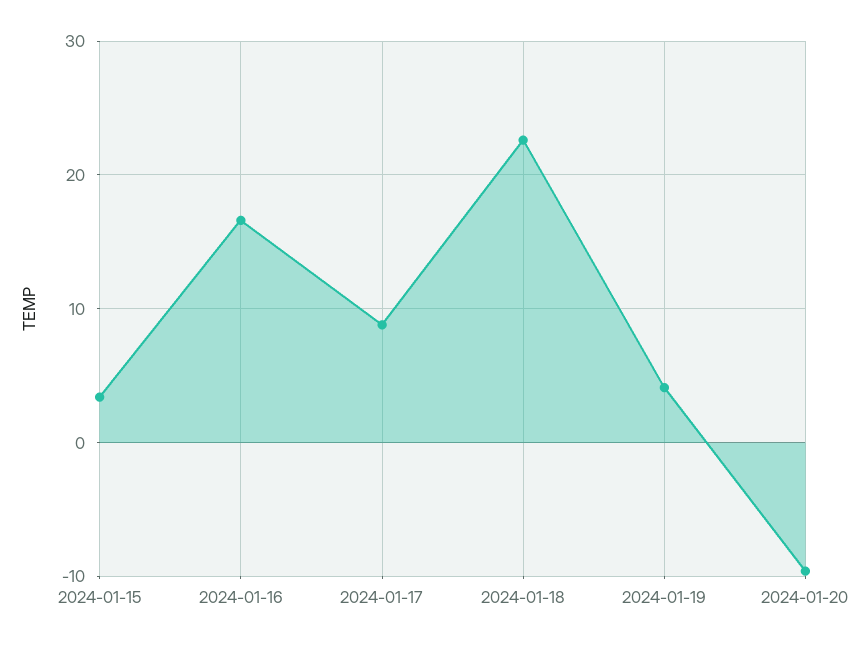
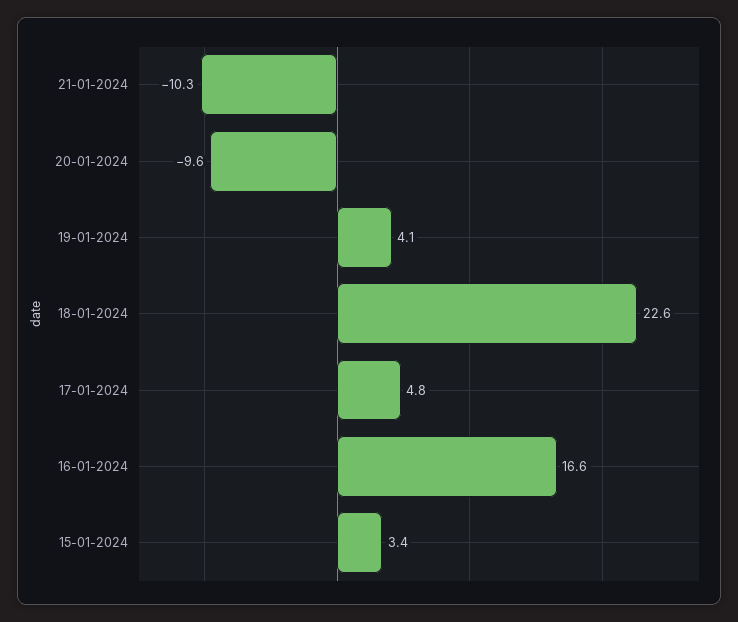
2024-01-17: 9 -> 4.8
21-01-2024: none -> -10.3

